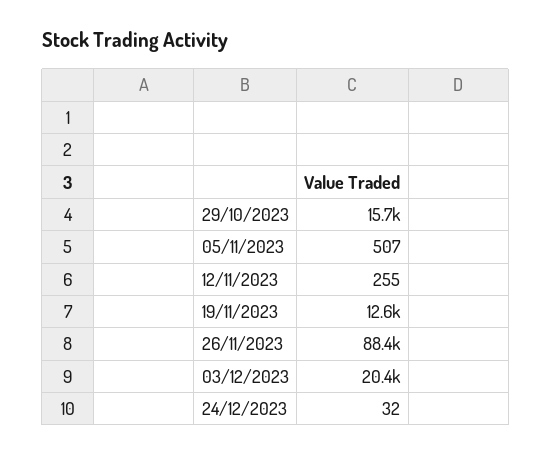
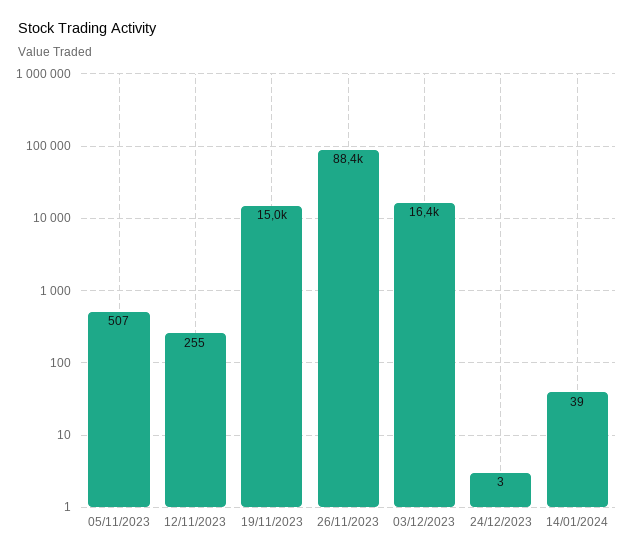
29/10/2023: 15700 -> none
19/11/2023: 12600 -> 15000
03/12/2023: 20400 -> 16400
24/12/2023: 32 -> 3
14/01/2024: none -> 39

